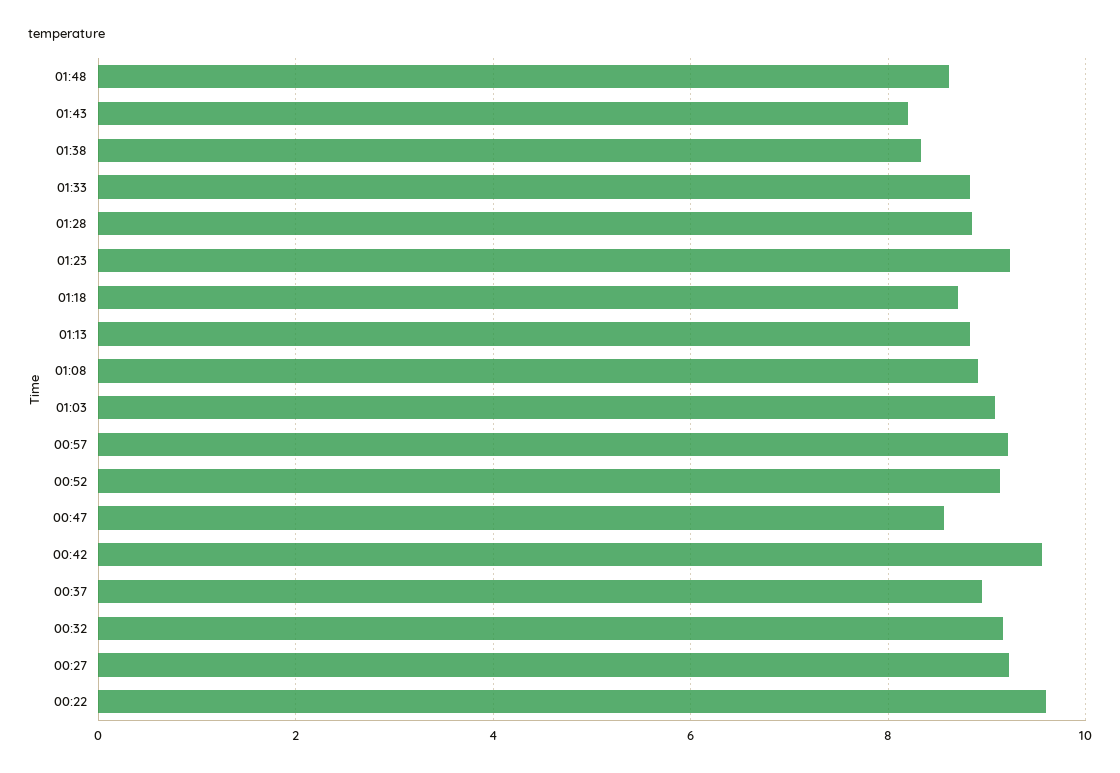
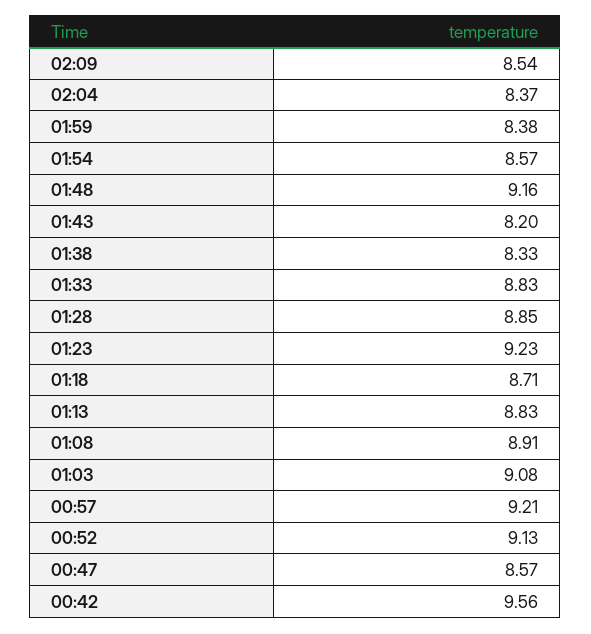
01:48: 8.6 -> 9.16
00:37: 9 -> none
00:32: 9.2 -> none
00:27: 9.2 -> none
00:22: 9.6 -> none
02:09: none -> 8.54
02:04: none -> 8.37
01:59: none -> 8.38
01:54: none -> 8.57

